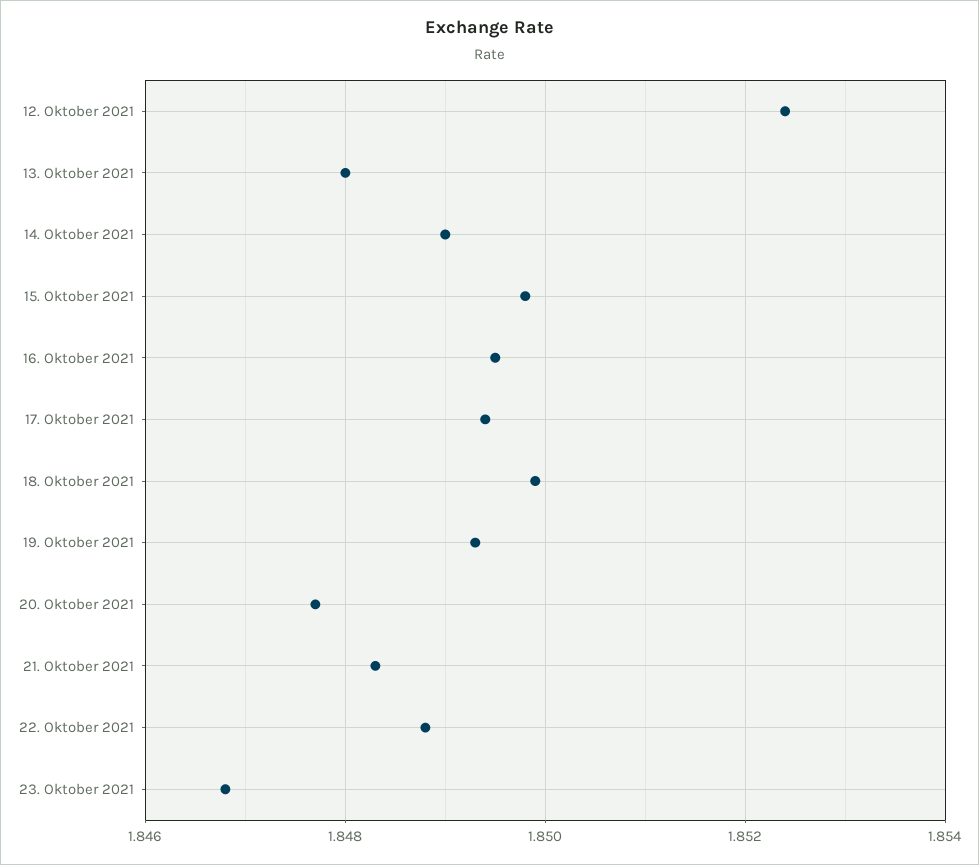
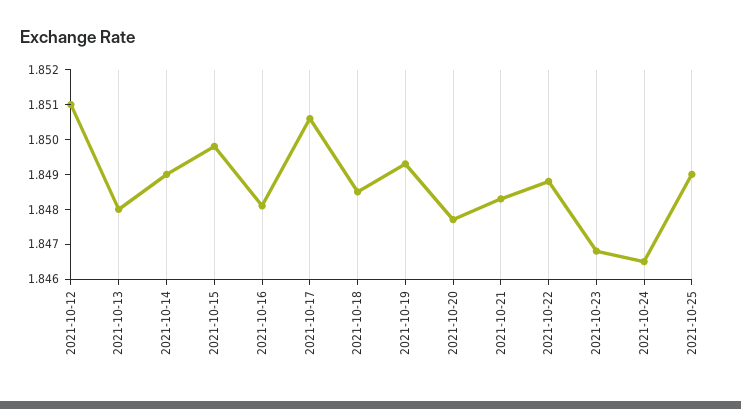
12. Oktober 2021: 1.8525 -> 1.851
16. Oktober 2021: 1.8495 -> 1.848
17. Oktober 2021: 1.8495 -> 1.8505
18. Oktober 2021: 1.85 -> 1.8485
2021-10-24: none -> 1.8465
2021-10-25: none -> 1.849

